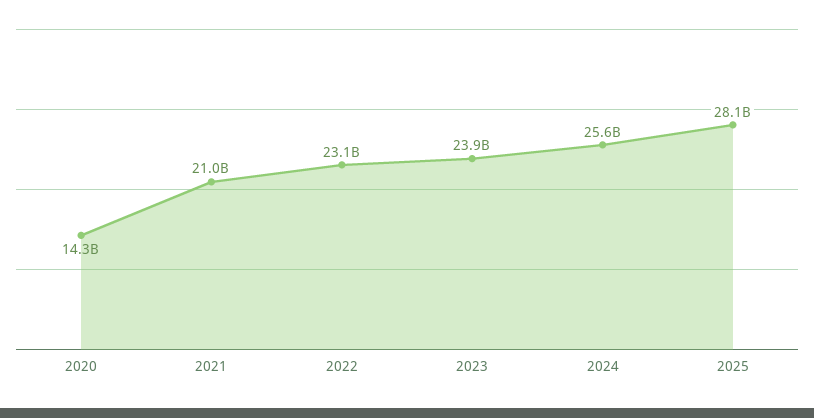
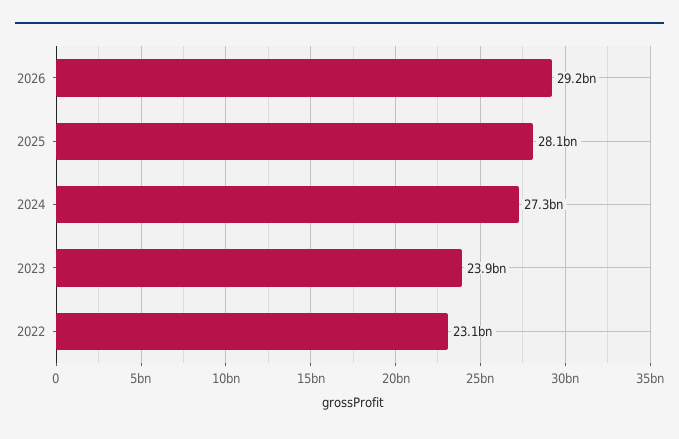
2020: 14300000000 -> none
2021: 21000000000 -> none
2024: 25600000000 -> 27300000000
2026: none -> 29200000000

